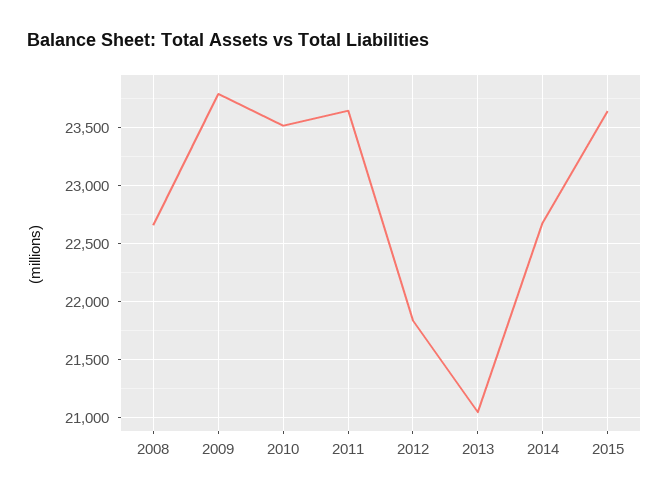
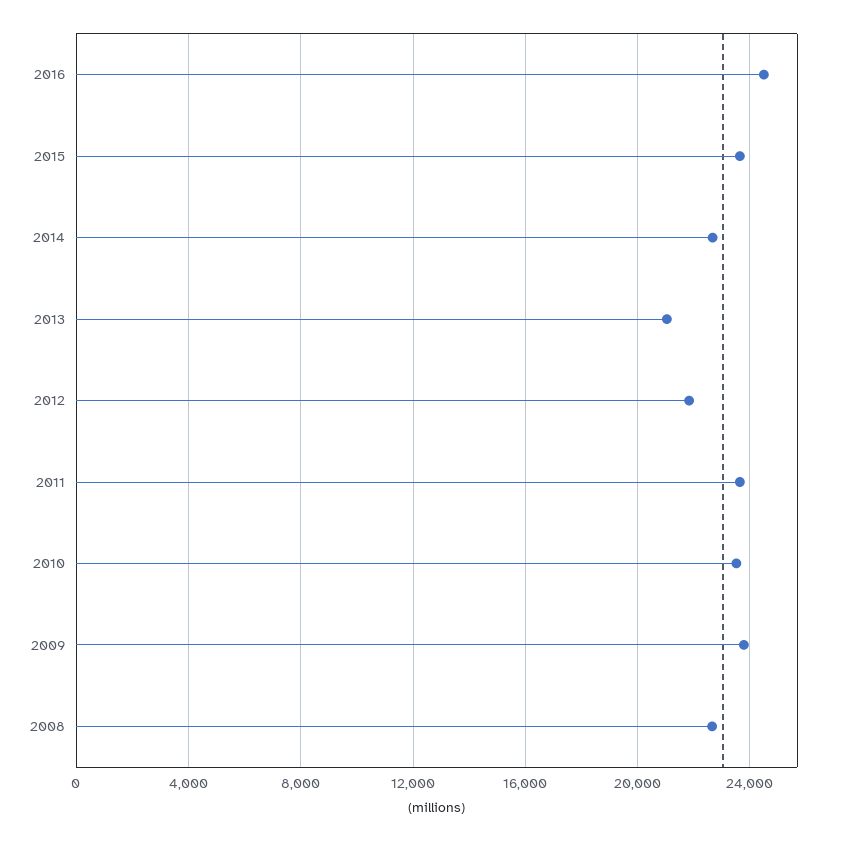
2016: none -> 24500

